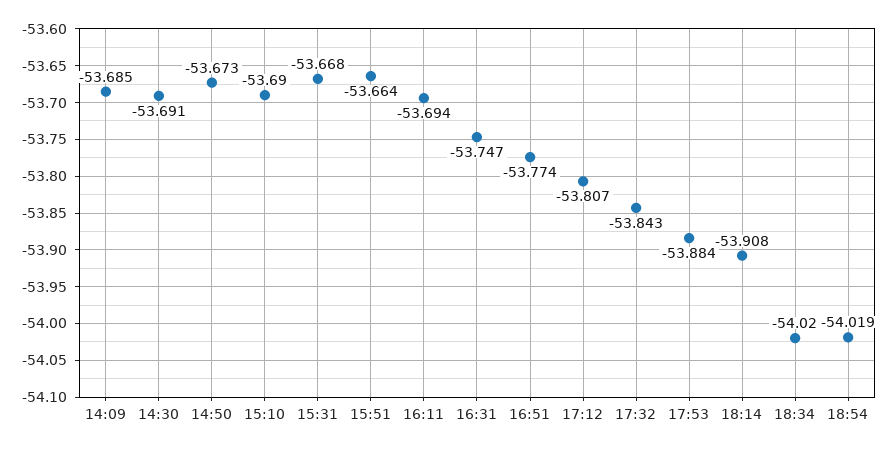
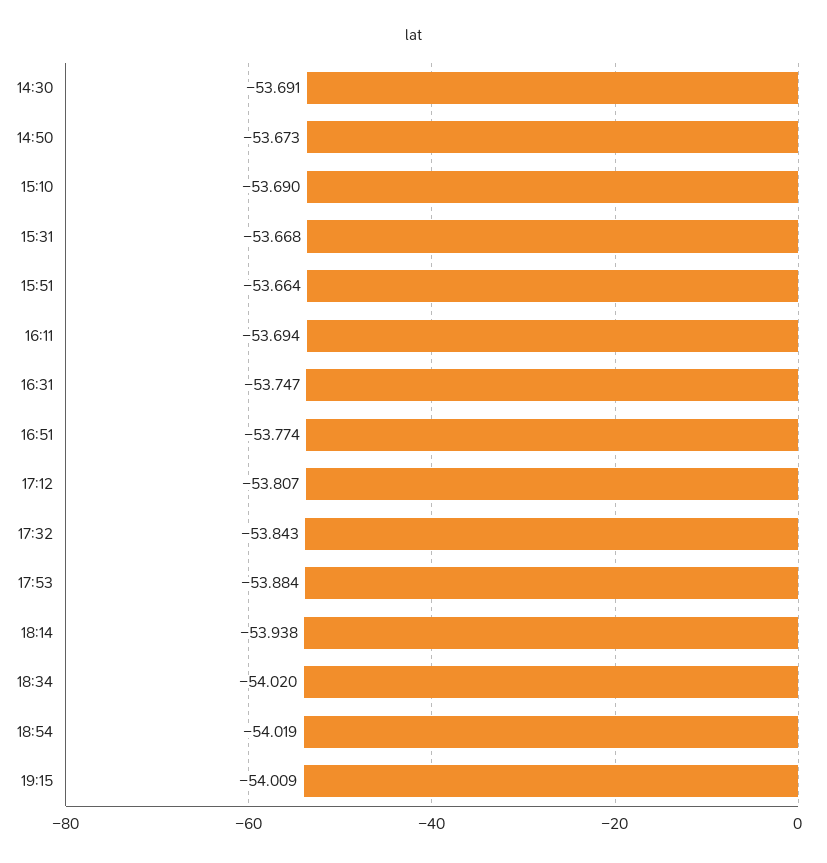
14:09: -53.685 -> none
18:14: -53.908 -> -53.938
19:15: none -> -54.009

